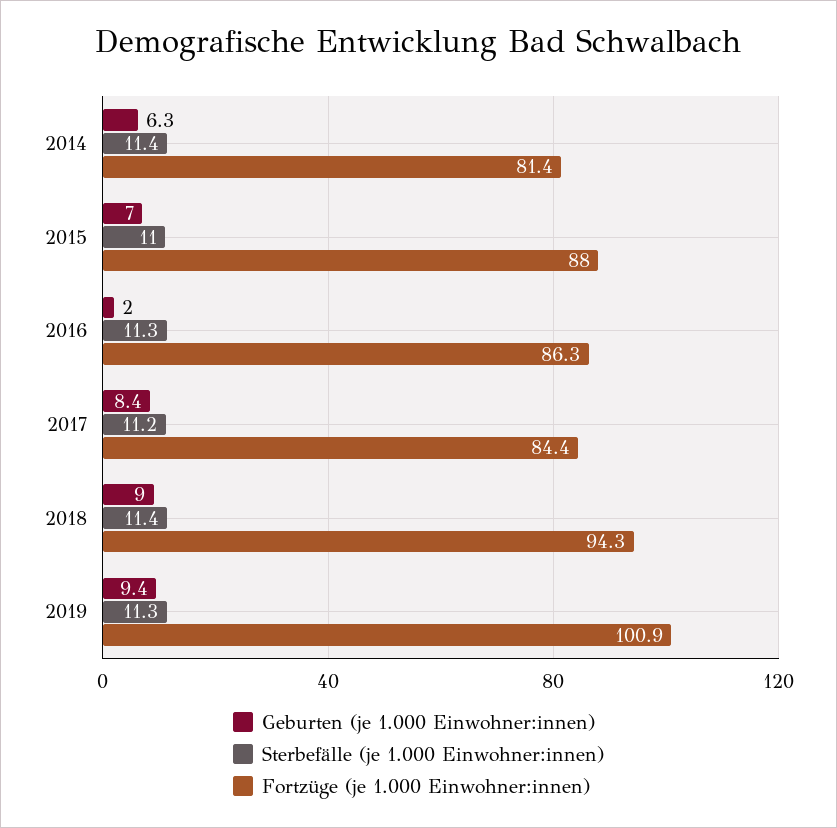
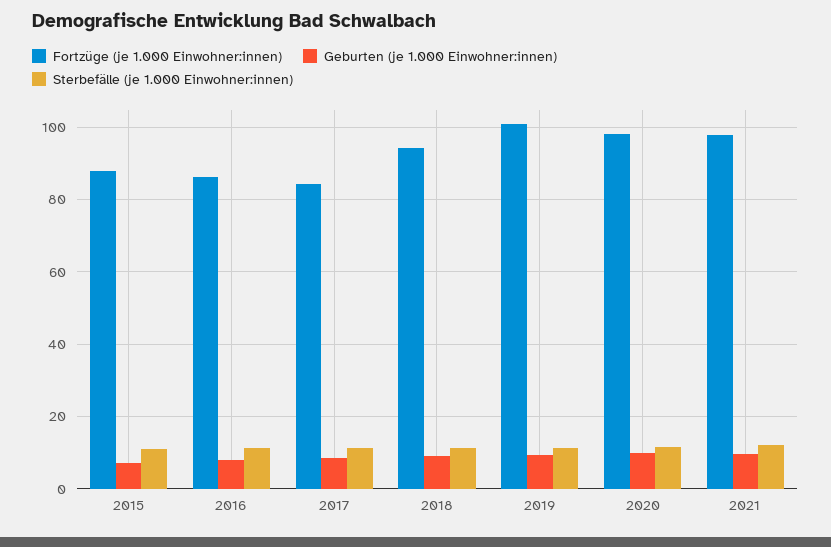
Geburten (je 1.000 Einwohner:innen), 2014: 6.3 -> none
Sterbefälle (je 1.000 Einwohner:innen), 2014: 11.4 -> none
Fortzüge (je 1.000 Einwohner:innen), 2014: 81.4 -> none
Geburten (je 1.000 Einwohner:innen), 2016: 2 -> 8
Fortzüge (je 1.000 Einwohner:innen), 2020: none -> 98
Geburten (je 1.000 Einwohner:innen), 2020: none -> 10
Sterbefälle (je 1.000 Einwohner:innen), 2020: none -> 12
Fortzüge (je 1.000 Einwohner:innen), 2021: none -> 98
Geburten (je 1.000 Einwohner:innen), 2021: none -> 10
Sterbefälle (je 1.000 Einwohner:innen), 2021: none -> 12

